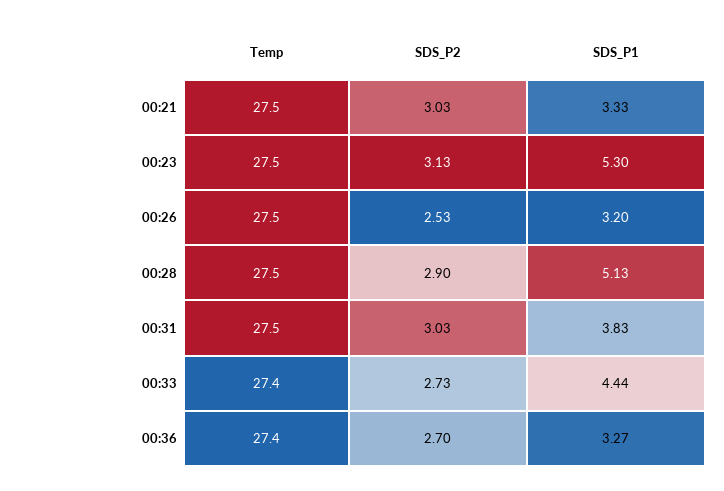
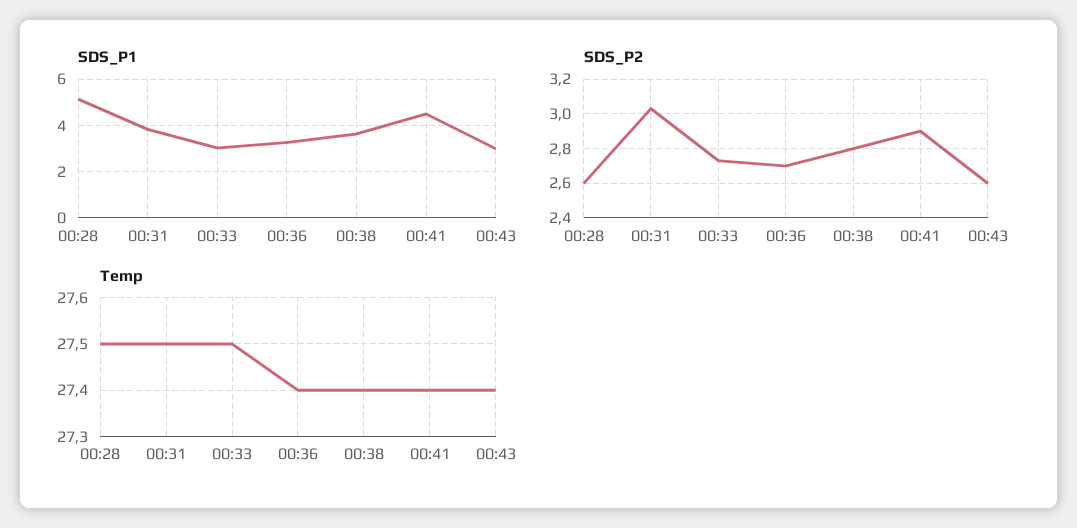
Temp, 00:21: 27.5 -> none
SDS_P2, 00:21: 3.03 -> none
SDS_P1, 00:21: 3.33 -> none
Temp, 00:23: 27.5 -> none
SDS_P2, 00:23: 3.13 -> none
SDS_P1, 00:23: 5.3 -> none
Temp, 00:26: 27.5 -> none
SDS_P2, 00:26: 2.53 -> none
SDS_P1, 00:26: 3.2 -> none
SDS_P2, 00:28: 2.9 -> 2.6
Temp, 00:33: 27.4 -> 27.5
SDS_P1, 00:33: 4.44 -> 3
SDS_P1, 00:38: none -> 3.5
SDS_P1, 00:41: none -> 4.5
SDS_P1, 00:43: none -> 3
SDS_P2, 00:38: none -> 2.8
SDS_P2, 00:41: none -> 2.9
SDS_P2, 00:43: none -> 2.6
Temp, 00:38: none -> 27.4
Temp, 00:41: none -> 27.4
Temp, 00:43: none -> 27.4

